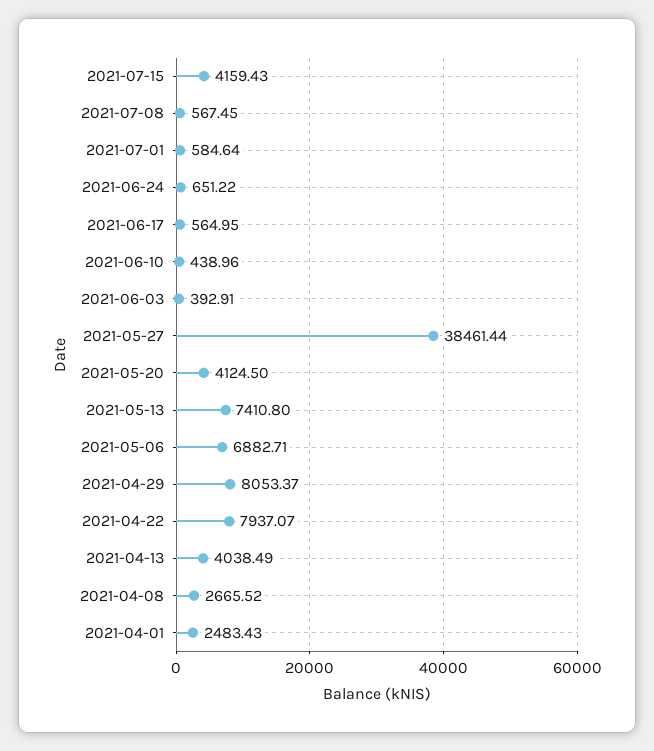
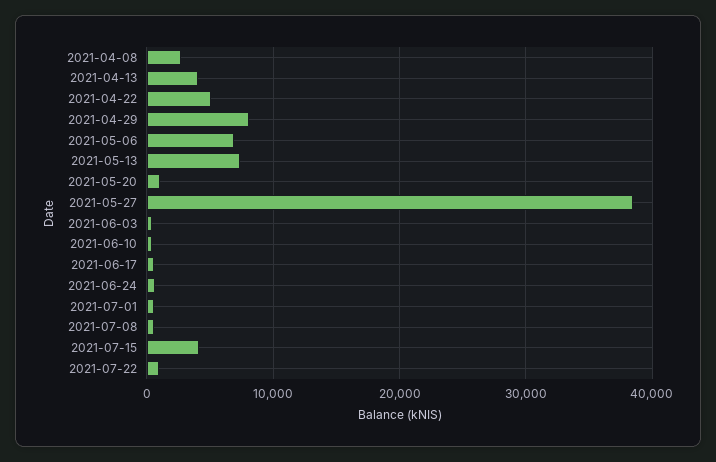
2021-05-20: 4124.5 -> 1000
2021-04-22: 7937.07 -> 5000
2021-04-01: 2483.43 -> none
2021-07-22: none -> 1000

